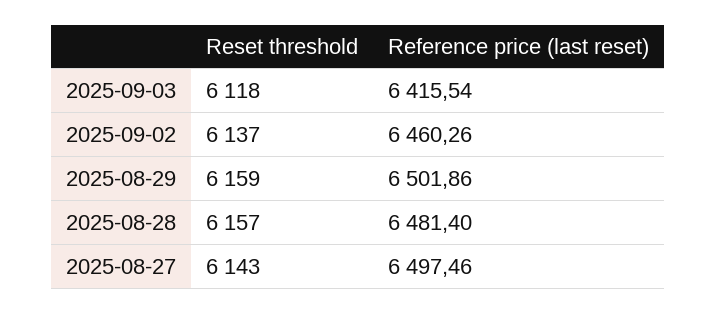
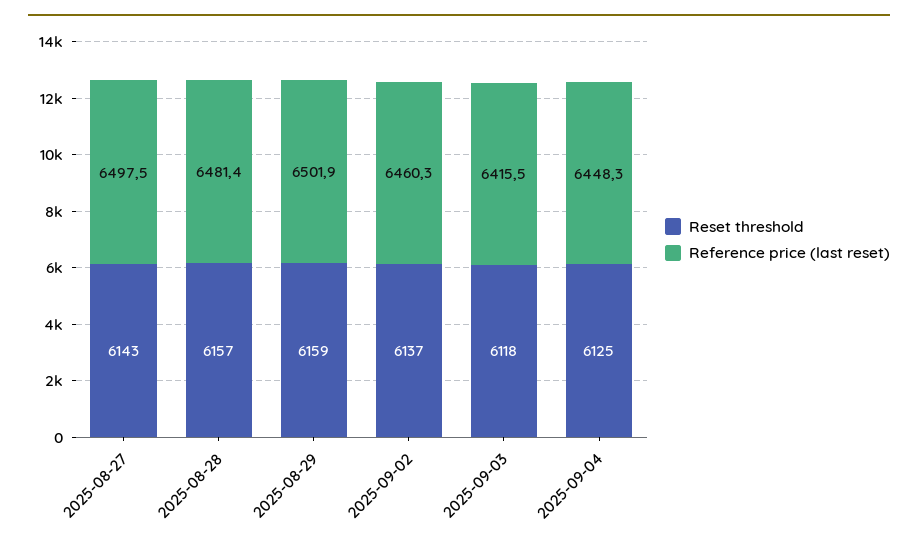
Reset threshold, 2025-09-04: none -> 6125
Reference price (last reset), 2025-09-04: none -> 6448.3

